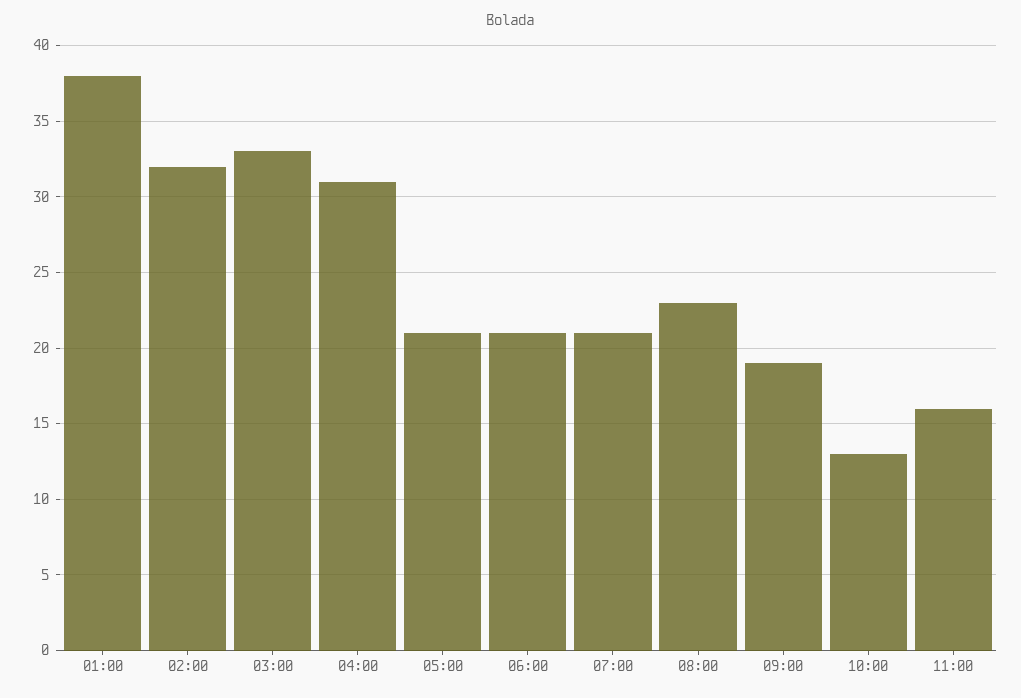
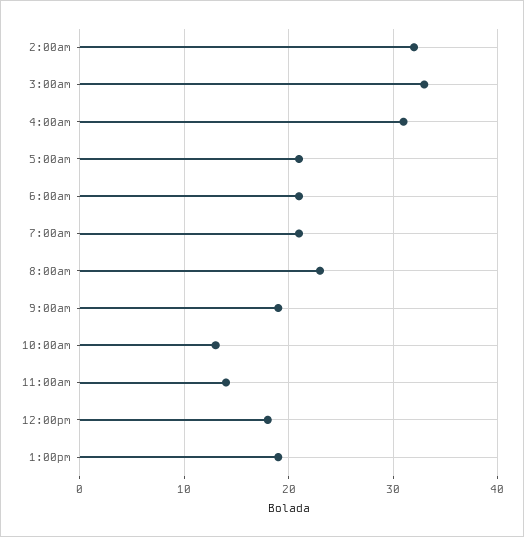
01:00: 38 -> none
11:00: 16 -> 14
12:00pm: none -> 18
1:00pm: none -> 19

